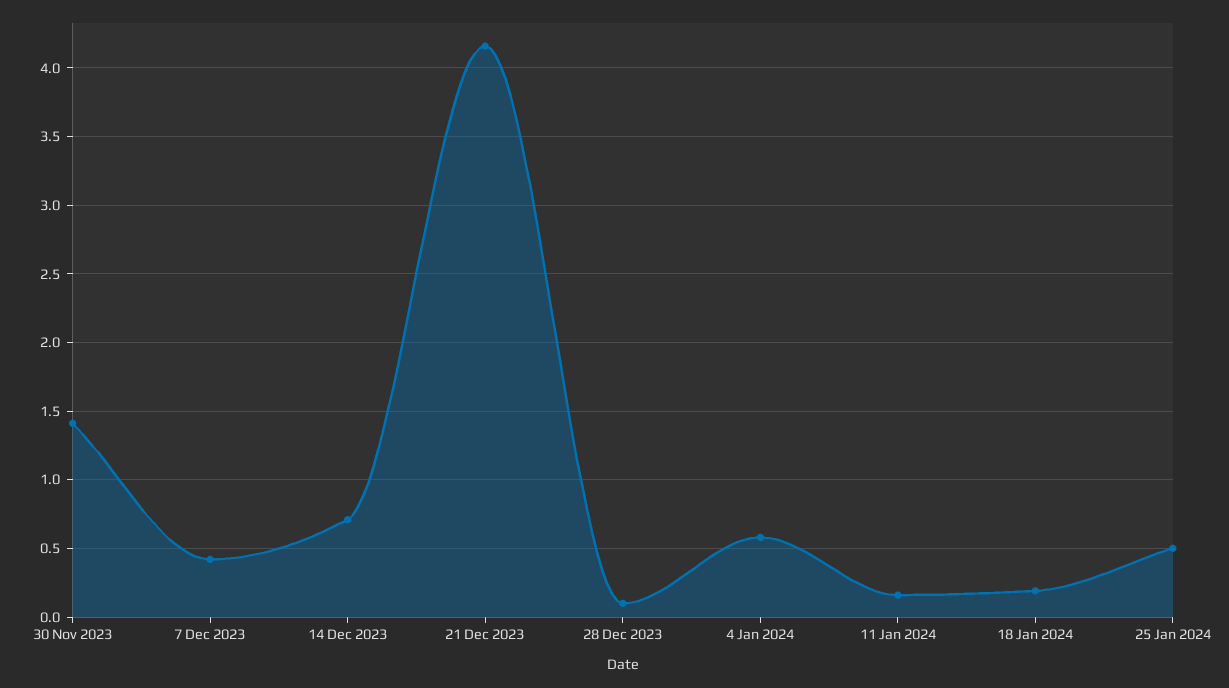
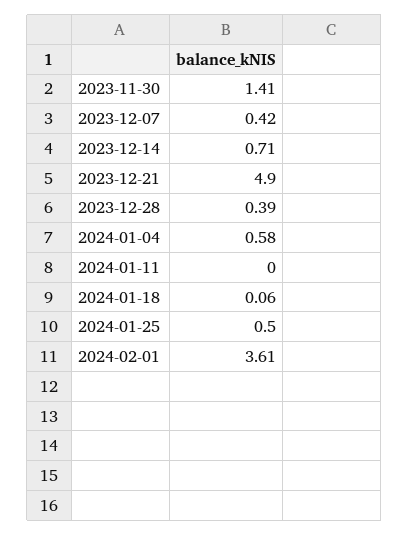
21 Dec 2023: 4.15 -> 4.9
28 Dec 2023: 0.1 -> 0.39
11 Jan 2024: 0.15 -> 0
18 Jan 2024: 0.2 -> 0.06
2024-02-01: none -> 3.61

